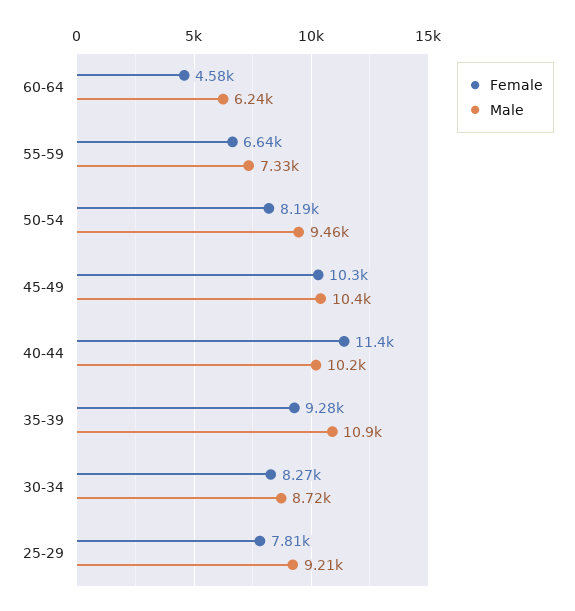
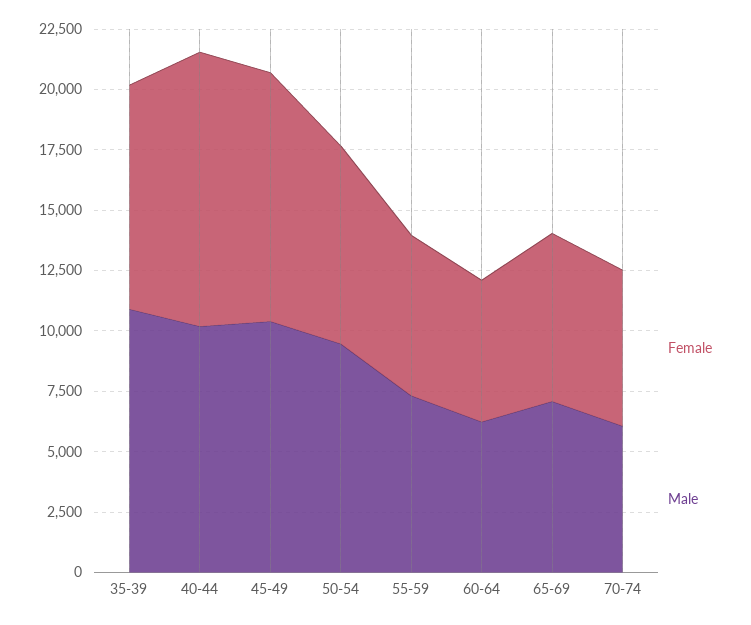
Female, 60-64: 4580 -> 6000
Female, 30-34: 8270 -> none
Male, 30-34: 8720 -> none
Female, 25-29: 7810 -> none
Male, 25-29: 9210 -> none
Female, 65-69: none -> 7000
Male, 65-69: none -> 7000
Female, 70-74: none -> 6500
Male, 70-74: none -> 6000

